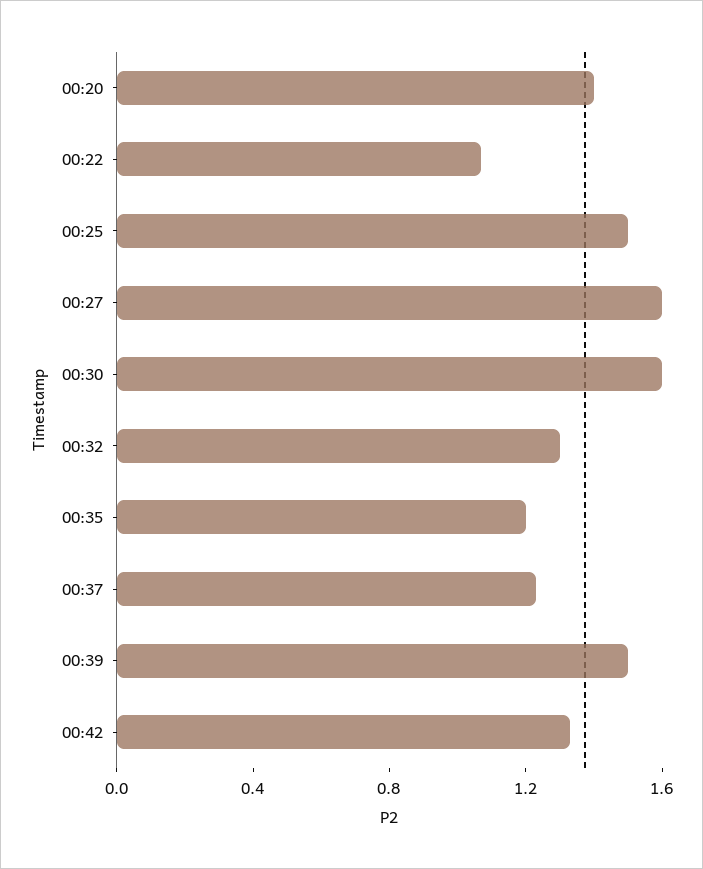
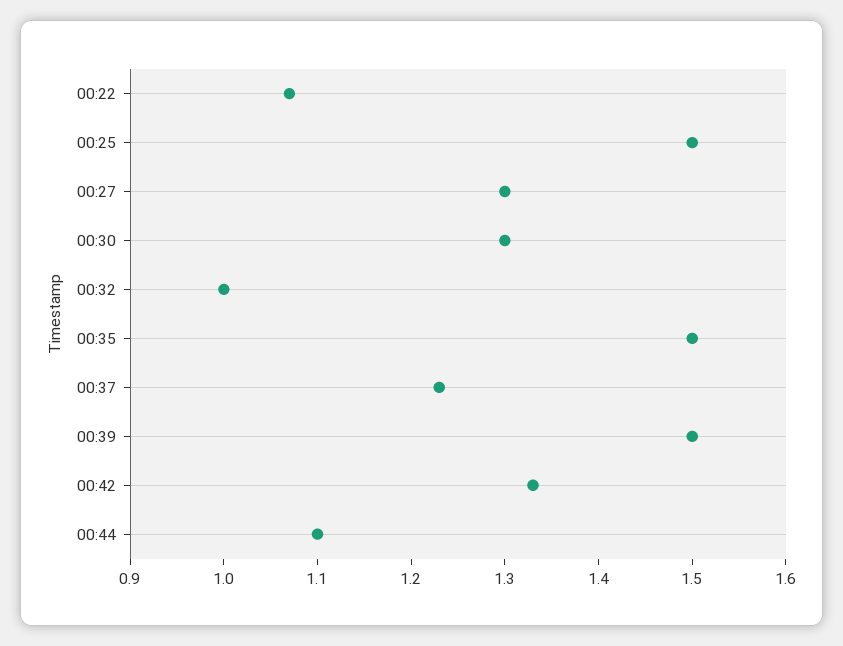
00:20: 1.4 -> none
00:27: 1.6 -> 1.3
00:30: 1.6 -> 1.3
00:32: 1.3 -> 1
00:35: 1.2 -> 1.5
00:44: none -> 1.1

